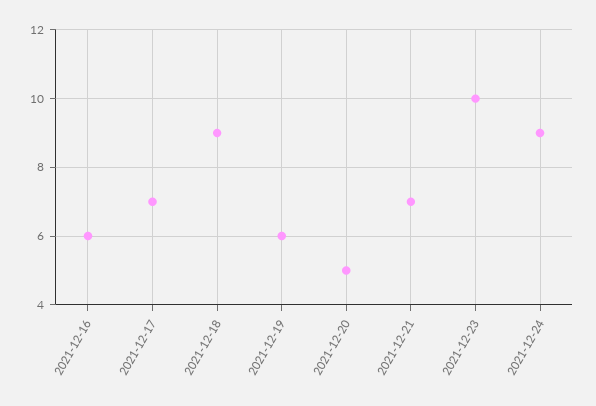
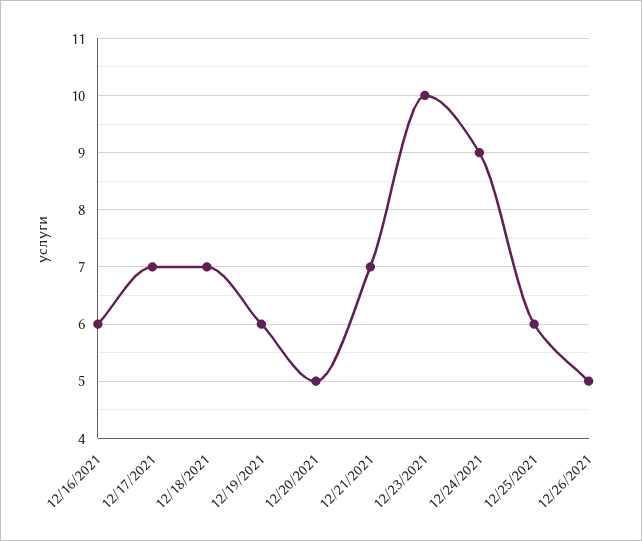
2021-12-18: 9 -> 7
12/25/2021: none -> 6
12/26/2021: none -> 5

